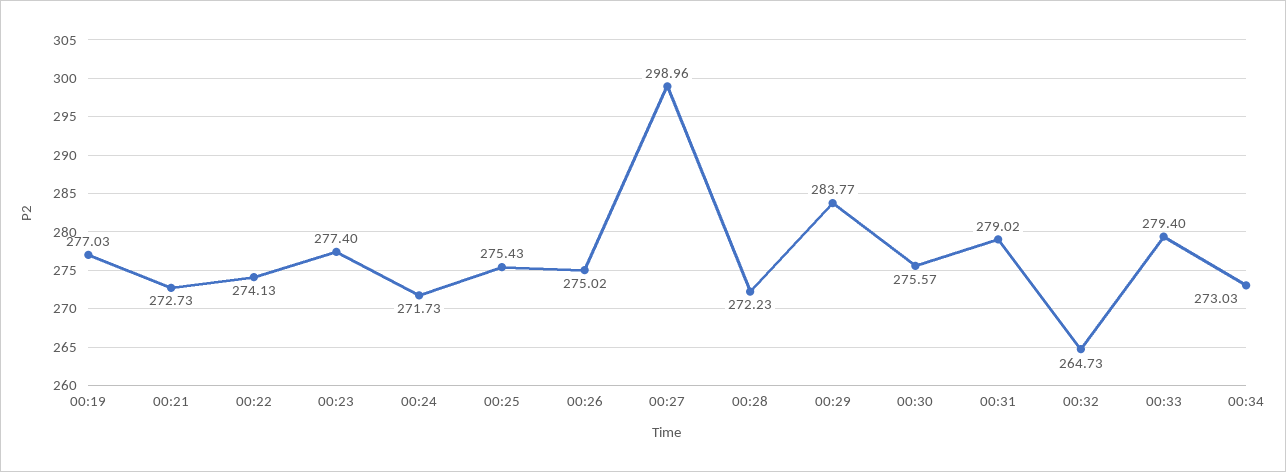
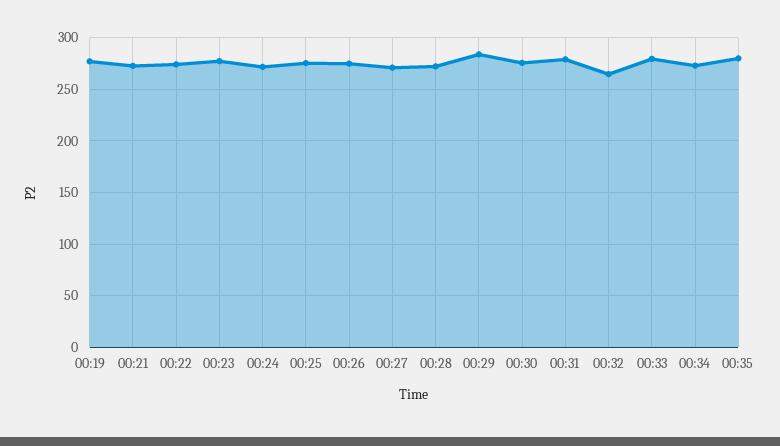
00:27: 298.96 -> 270
00:35: none -> 280

